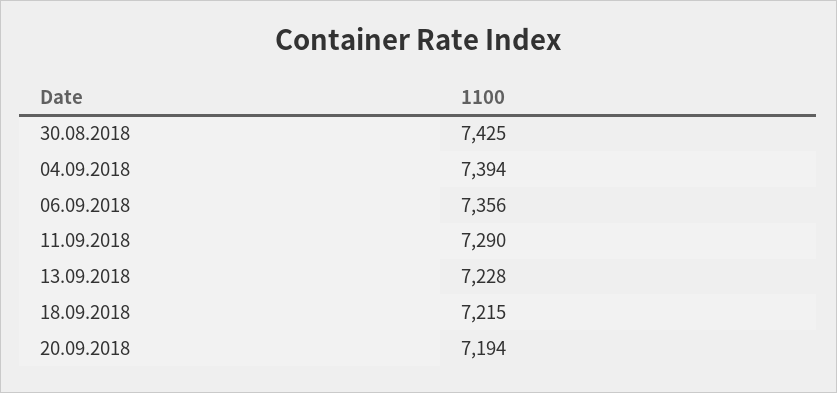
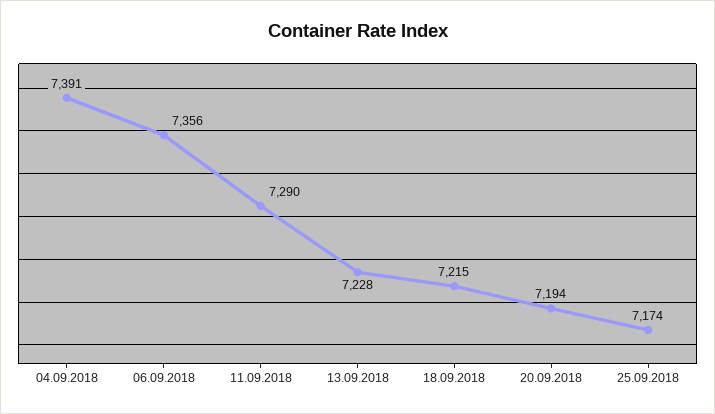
30.08.2018: 7425 -> none
04.09.2018: 7394 -> 7391
25.09.2018: none -> 7174

